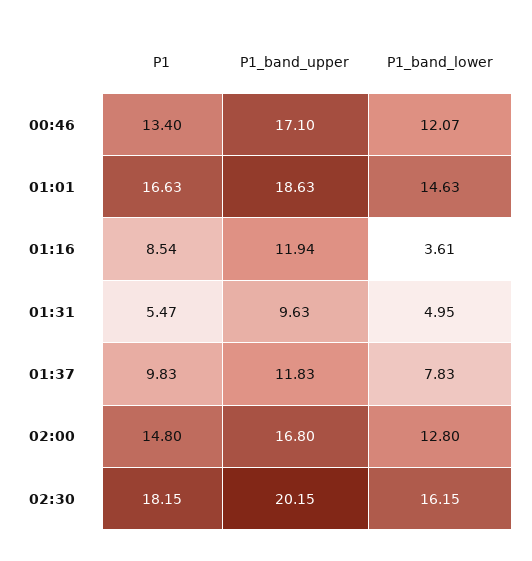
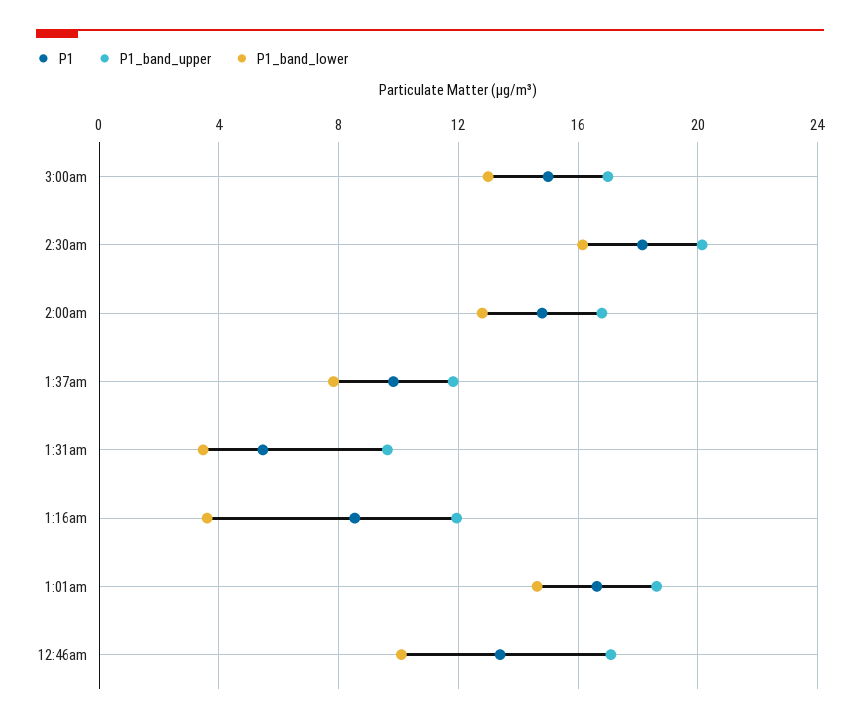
P1_band_lower, 00:46: 12.07 -> 10
P1_band_lower, 01:31: 4.95 -> 3.5
P1, 3:00am: none -> 15
P1_band_upper, 3:00am: none -> 17
P1_band_lower, 3:00am: none -> 13

